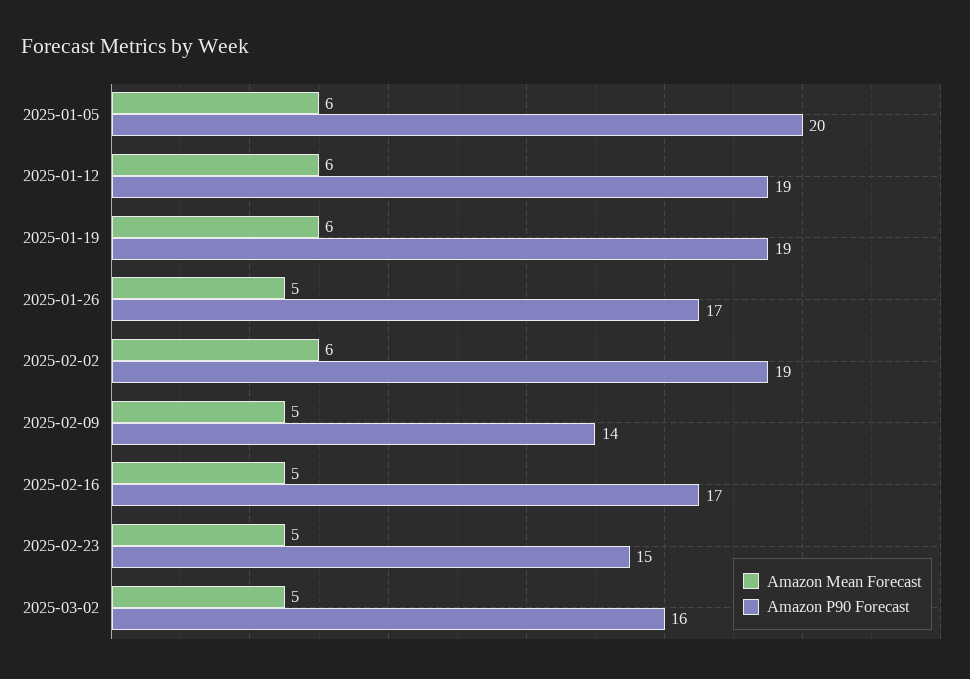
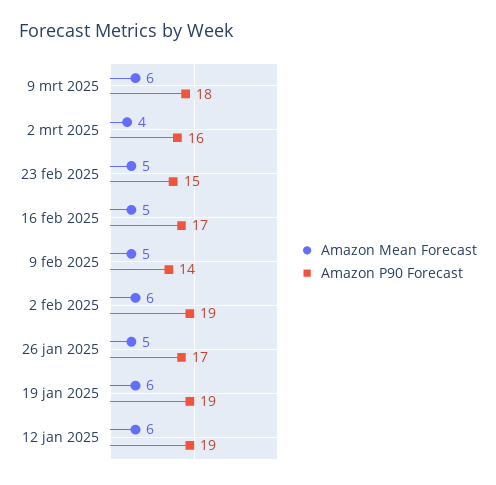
Amazon Mean Forecast, 2025-01-05: 6 -> none
Amazon P90 Forecast, 2025-01-05: 20 -> none
Amazon Mean Forecast, 2025-03-02: 5 -> 4
Amazon Mean Forecast, 9 mrt 2025: none -> 6
Amazon P90 Forecast, 9 mrt 2025: none -> 18

